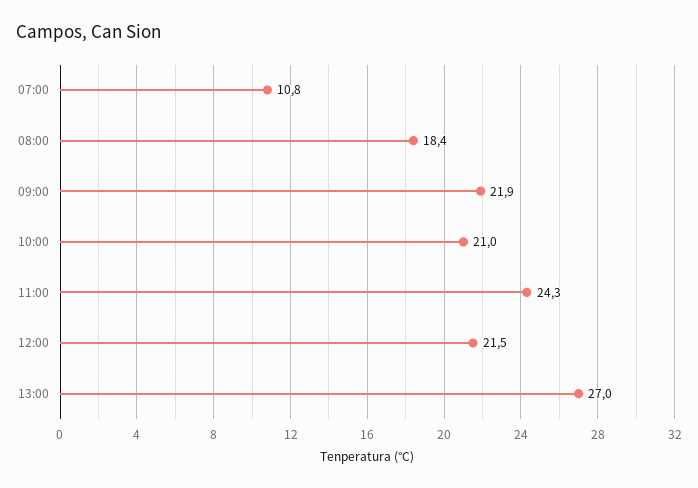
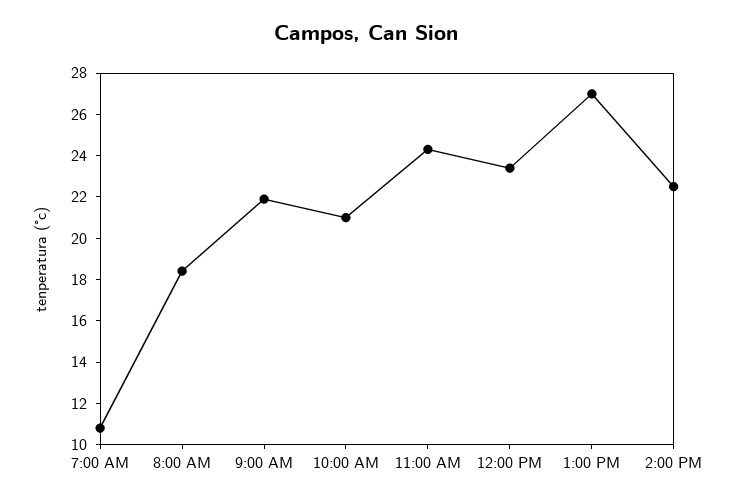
12:00: 21.5 -> 23.5
2:00 PM: none -> 22.5

